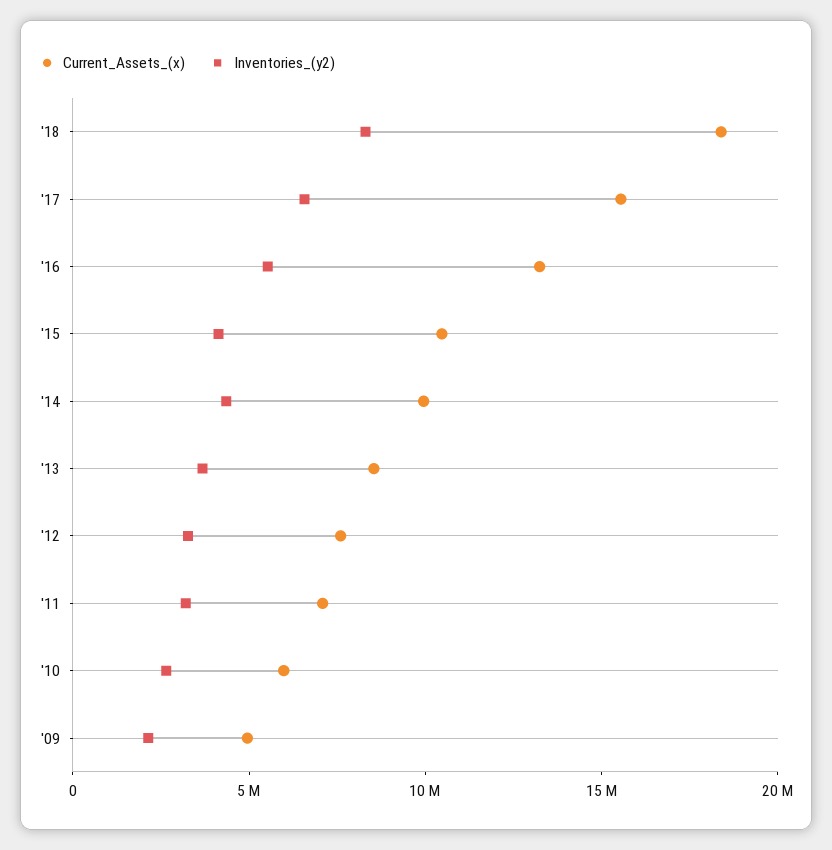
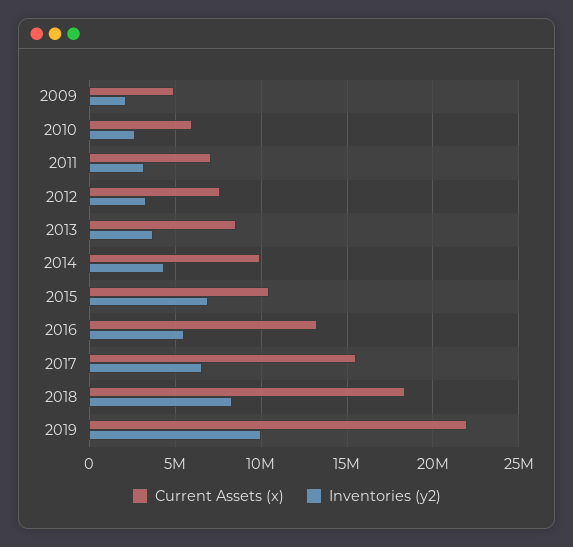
Inventories_(y2), '15: 4000000 -> 7000000
Current_Assets_(x), 2019: none -> 22000000
Inventories_(y2), 2019: none -> 10000000

